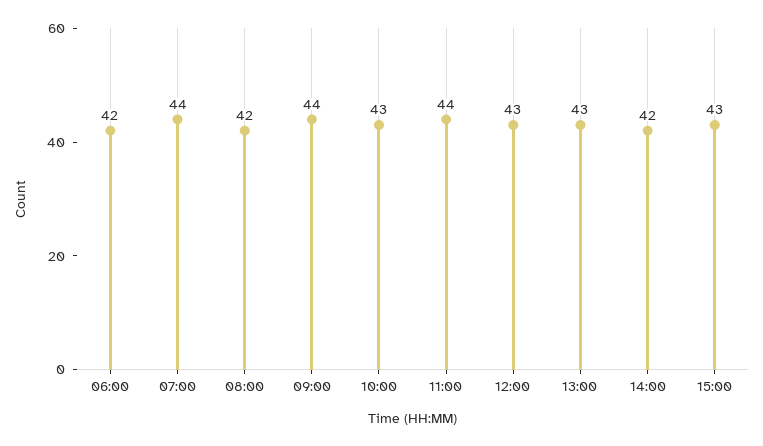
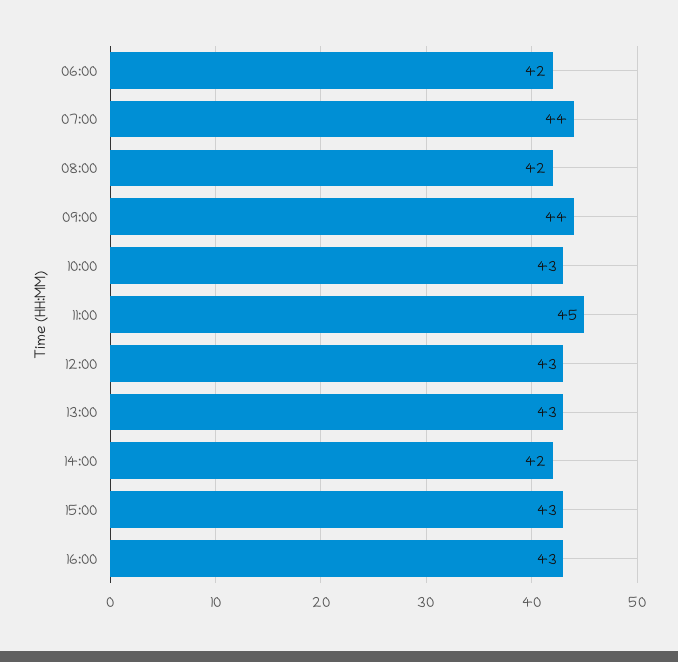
11:00: 44 -> 45
16:00: none -> 43

